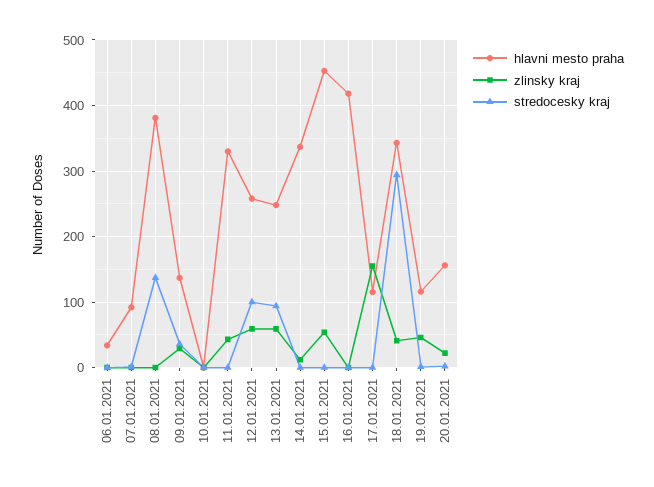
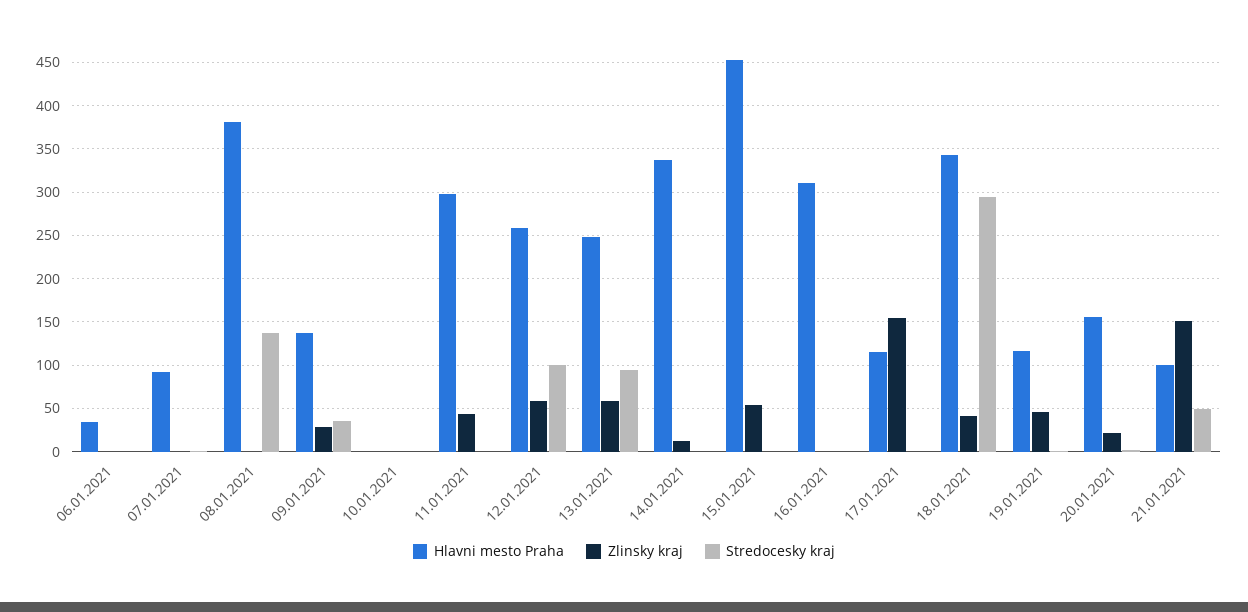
hlavni mesto praha, 11.01.2021: 330 -> 300
hlavni mesto praha, 16.01.2021: 420 -> 310
hlavni mesto praha, 21.01.2021: none -> 100
zlinsky kraj, 21.01.2021: none -> 150
stredocesky kraj, 21.01.2021: none -> 50

